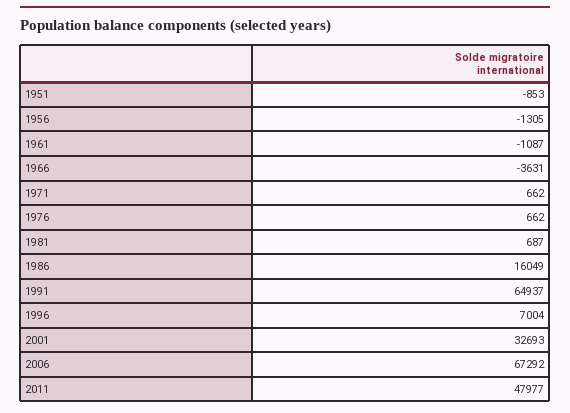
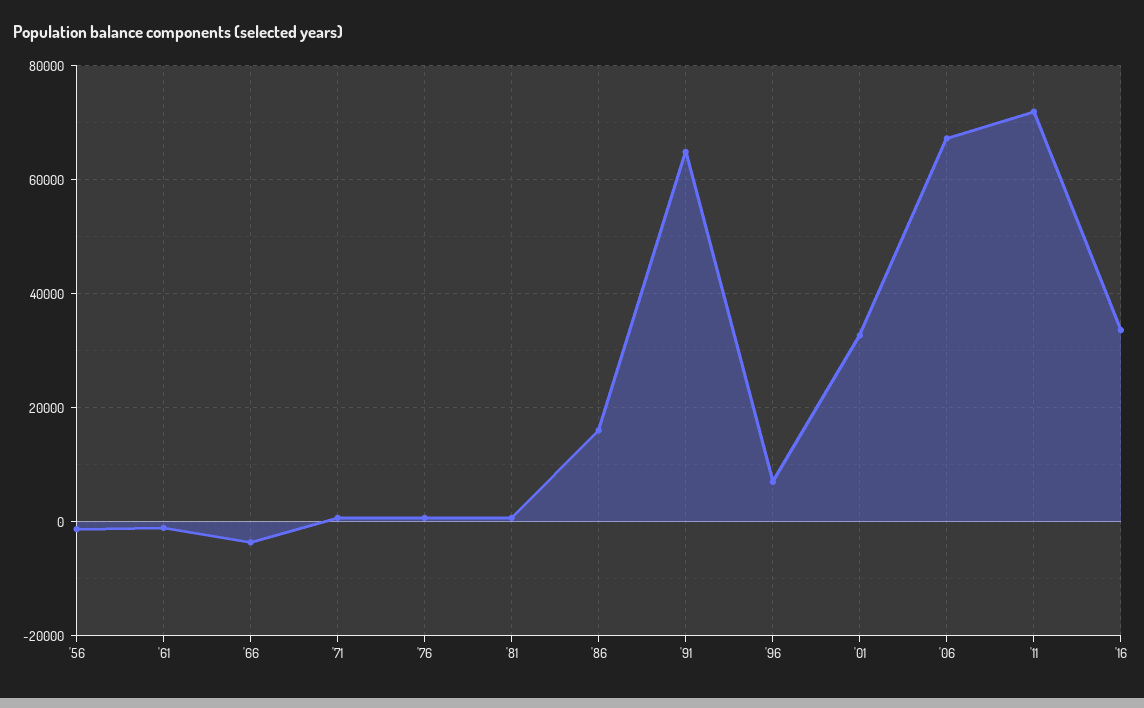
1951: -853 -> none
2011: 47977 -> 72000
'16: none -> 34000

